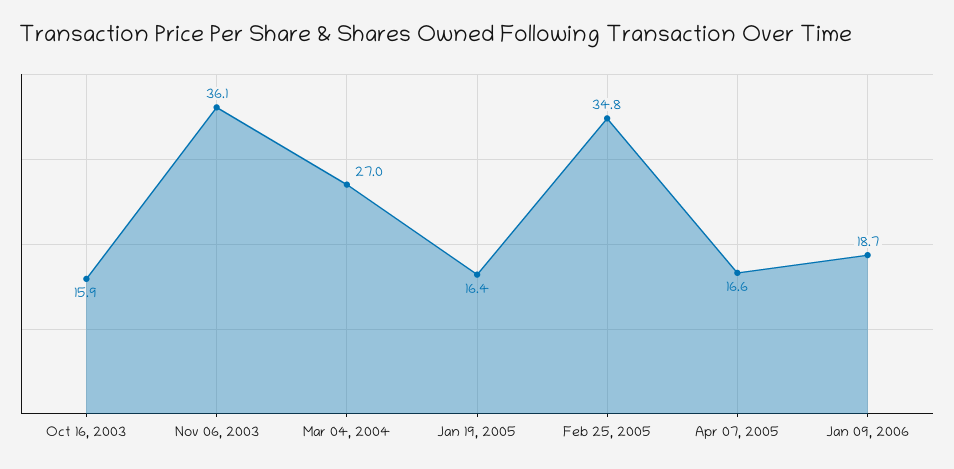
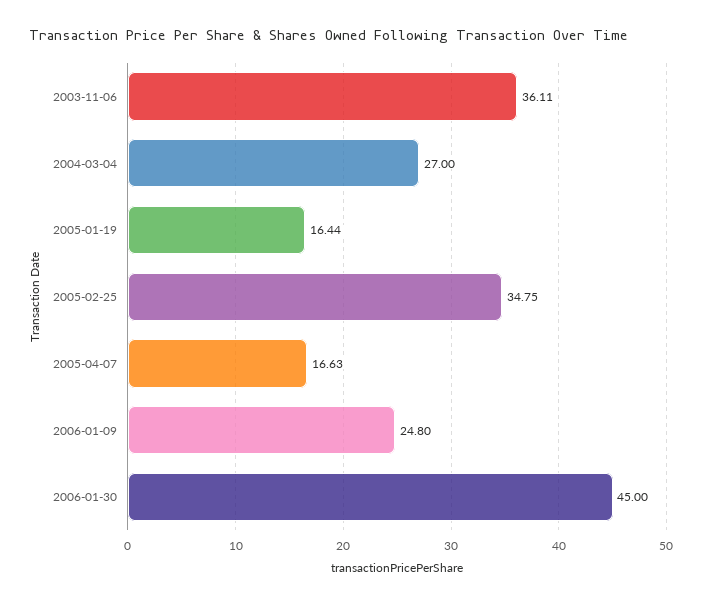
Oct 16, 2003: 15.9 -> none
Jan 09, 2006: 18.7 -> 24.8
2006-01-30: none -> 45

